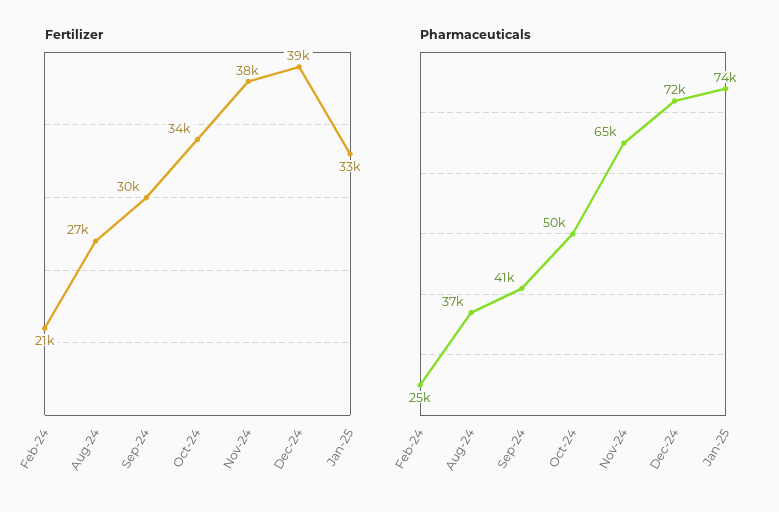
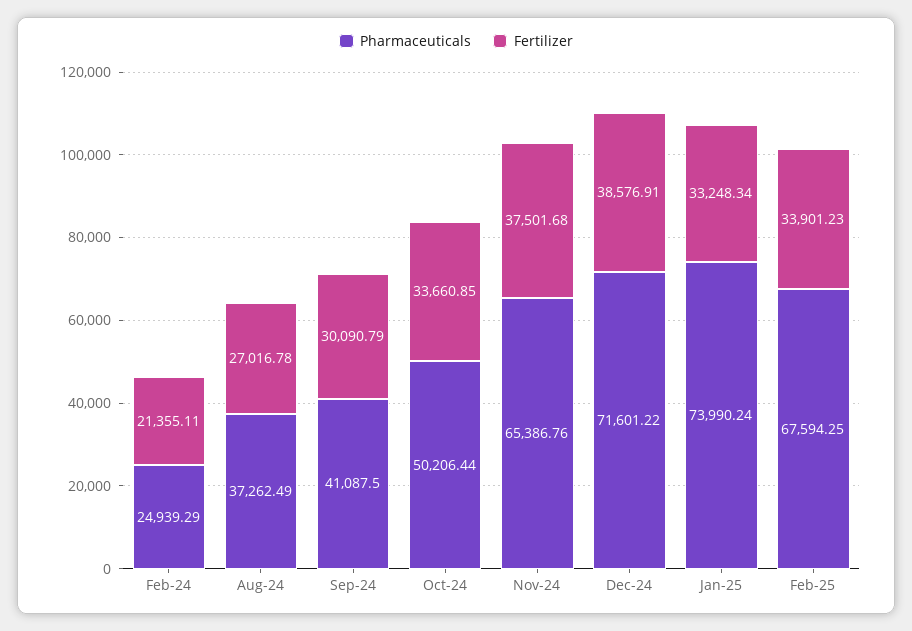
Pharmaceuticals, Feb-25: none -> 67594.25
Fertilizer, Feb-25: none -> 33901.23

